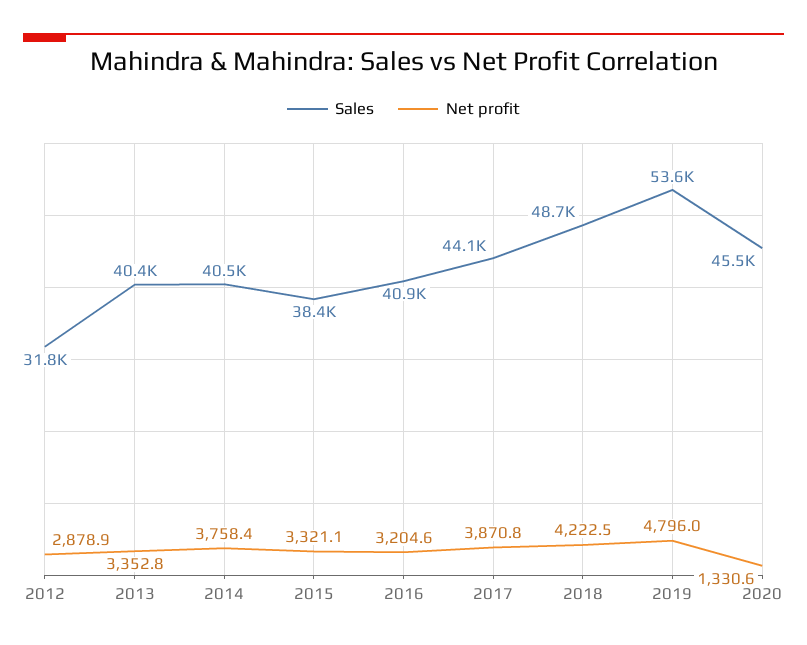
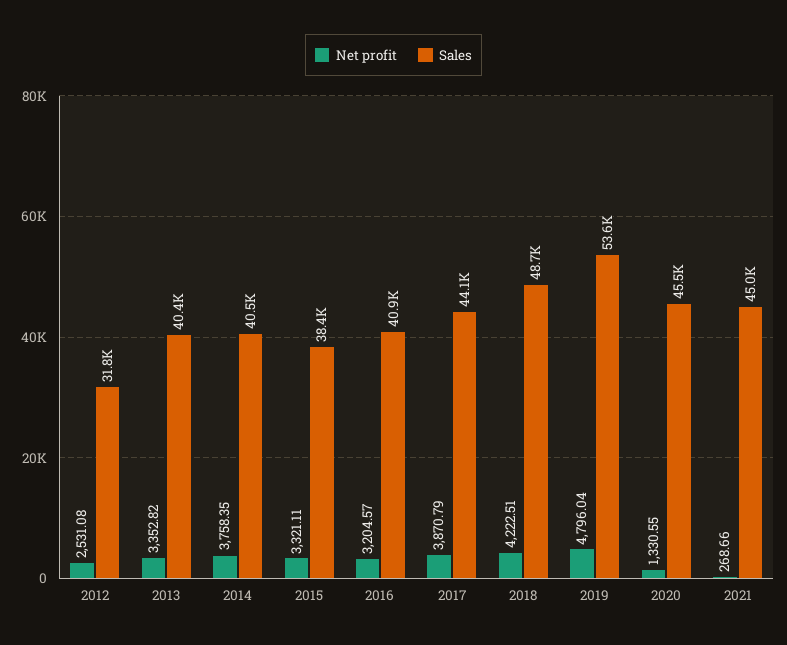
Net profit, 2012: 2878.9 -> 2531.08
Net profit, 2021: none -> 268.66
Sales, 2021: none -> 45000

